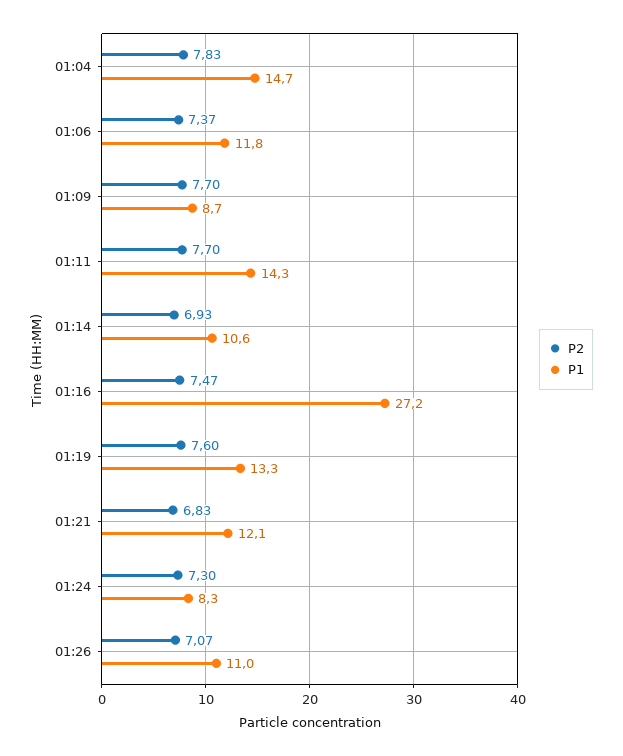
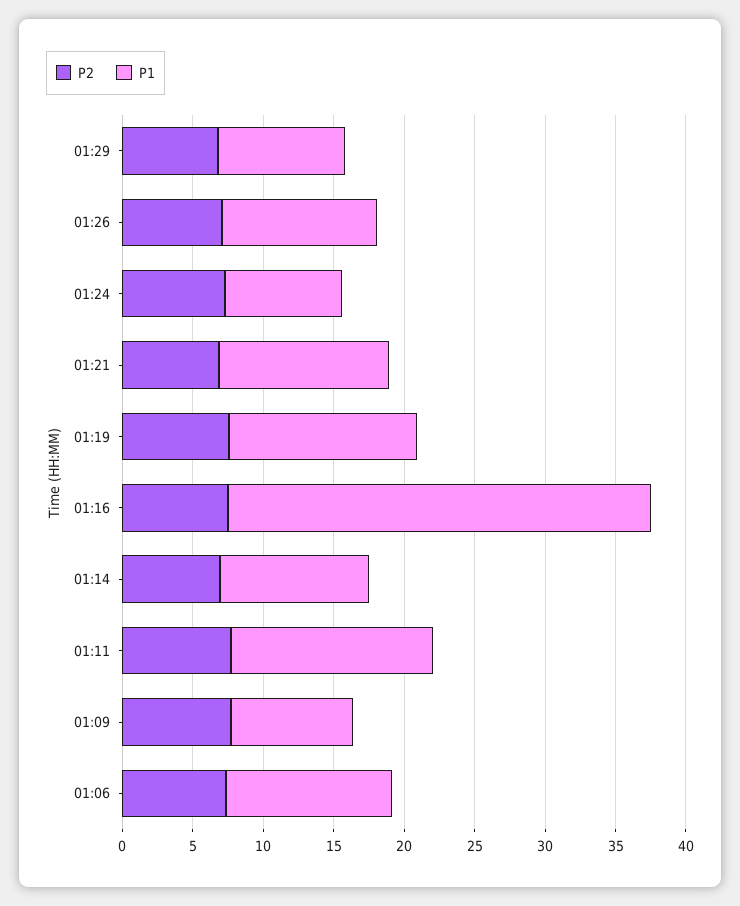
P2, 01:04: 7.83 -> none
P1, 01:04: 14.7 -> none
P1, 01:16: 27.2 -> 30
P2, 01:29: none -> 7
P1, 01:29: none -> 9

